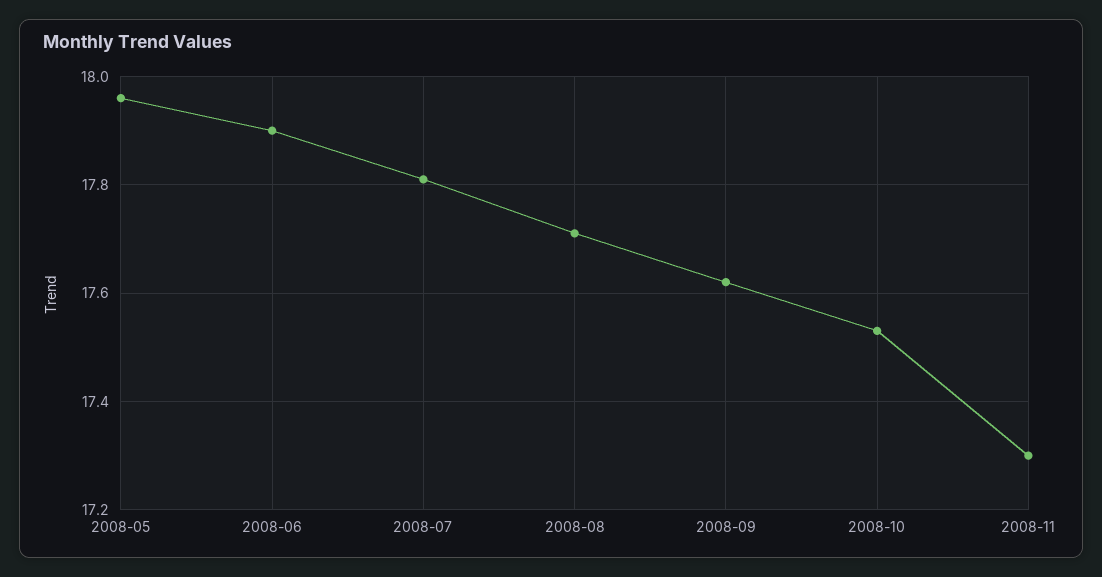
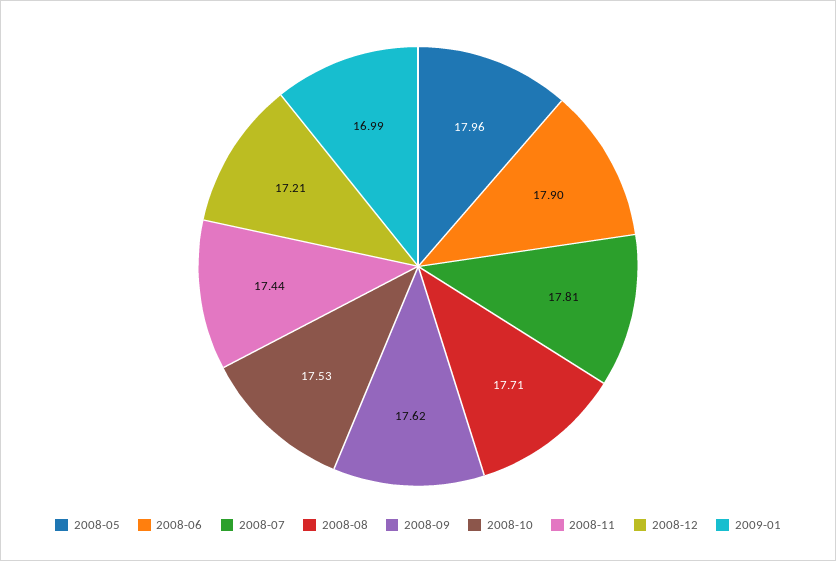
2008-11: 17.3 -> 17.44
2008-12: none -> 17.21
2009-01: none -> 16.99

